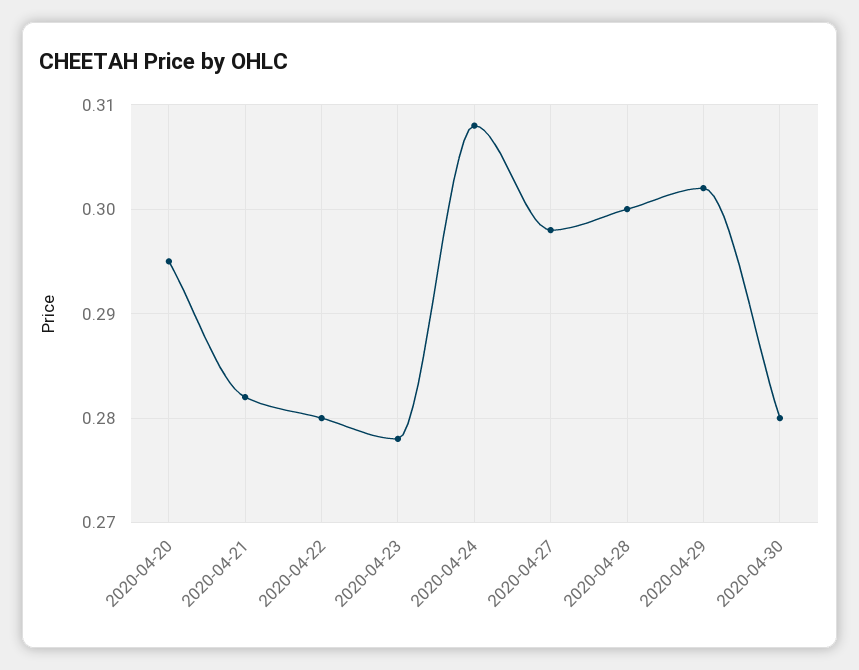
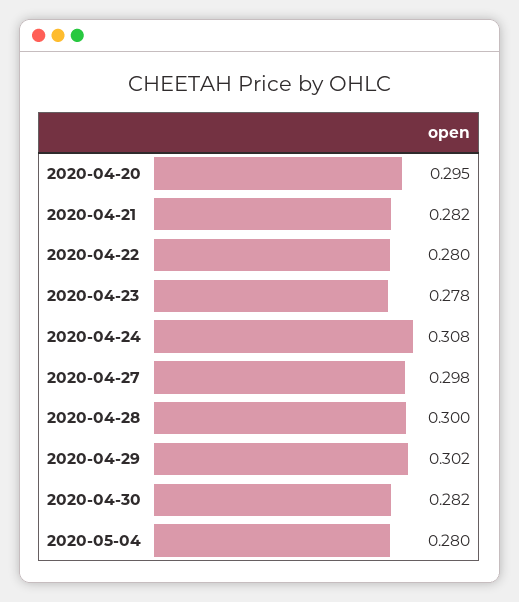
2020-04-30: 0.28 -> 0.282
2020-05-04: none -> 0.28

